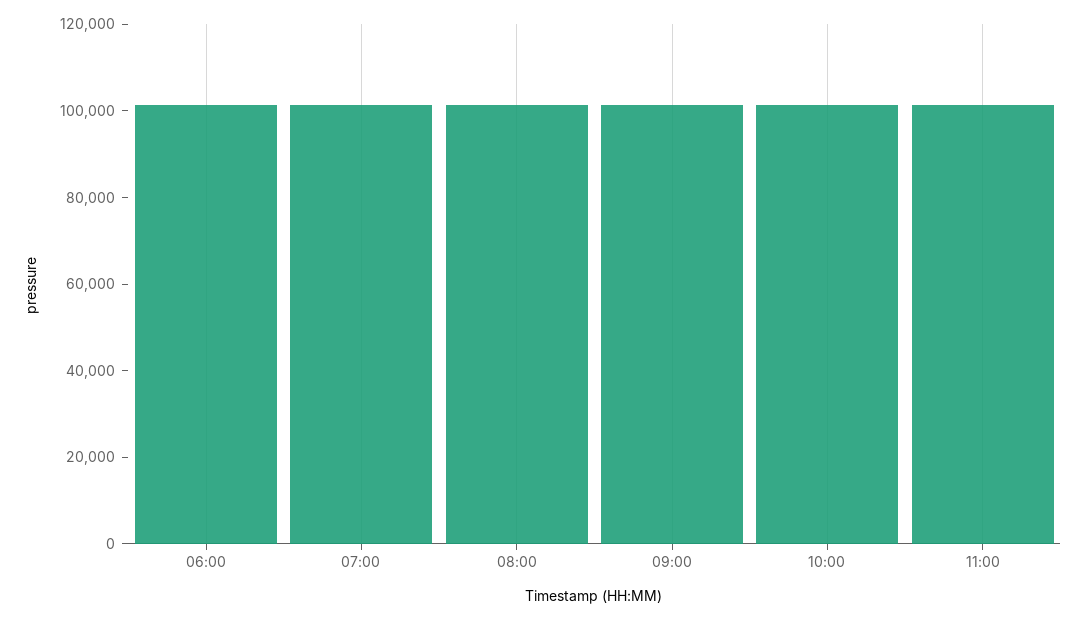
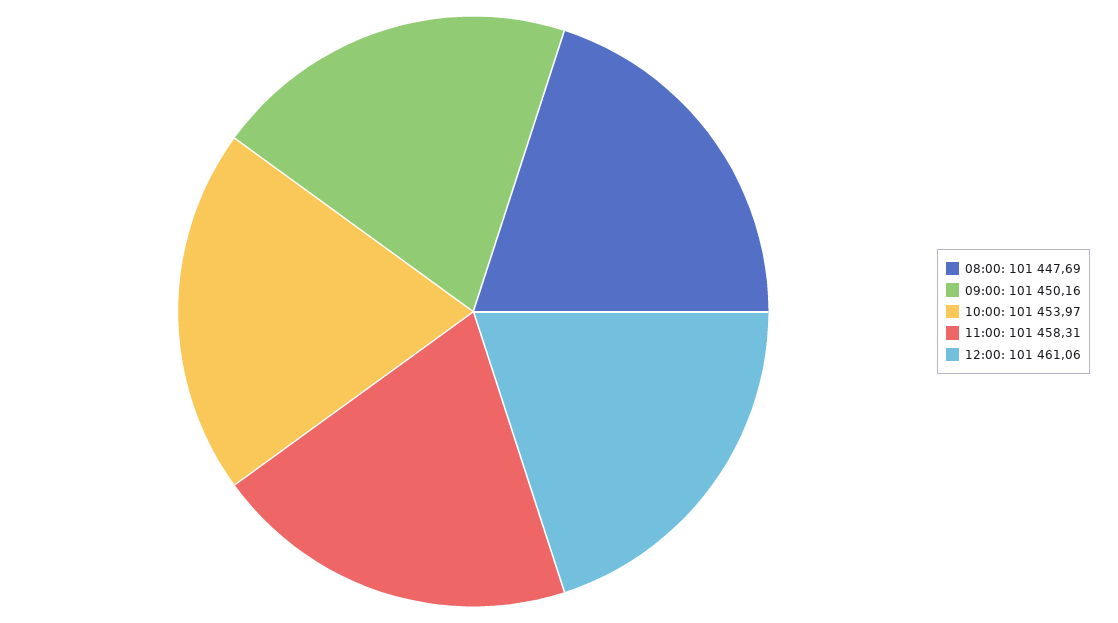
06:00: 100000 -> none
07:00: 100000 -> none
12:00: none -> 101461.06

